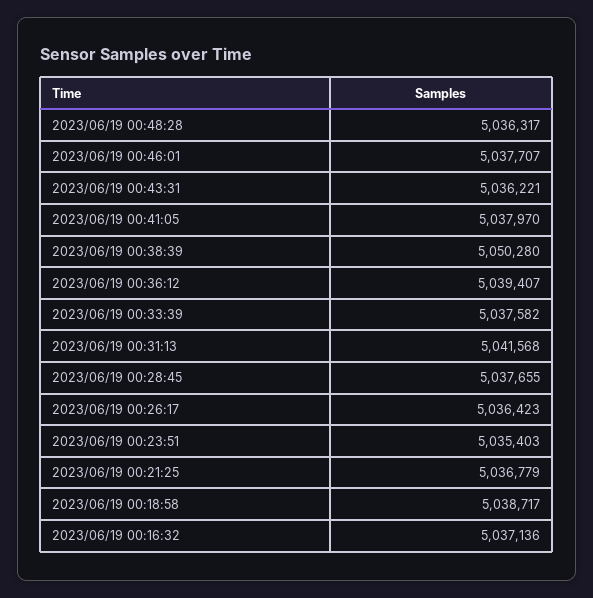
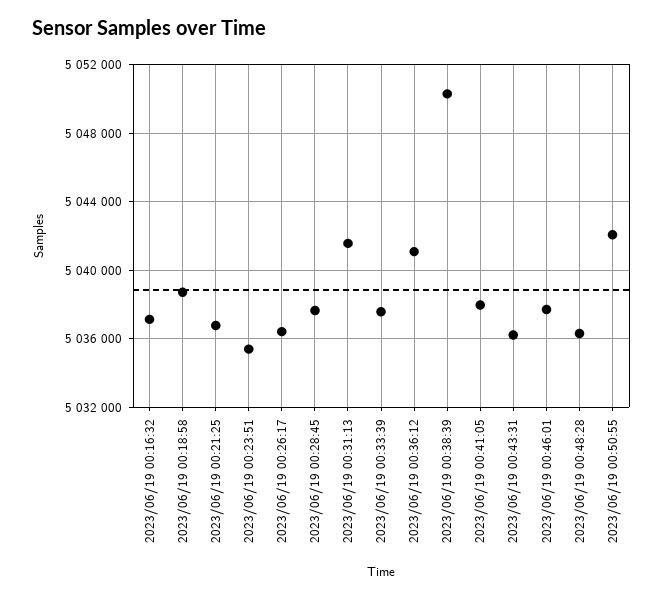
2023/06/19 00:36:12: 5039407 -> 5041000
2023/06/19 00:50:55: none -> 5042000

